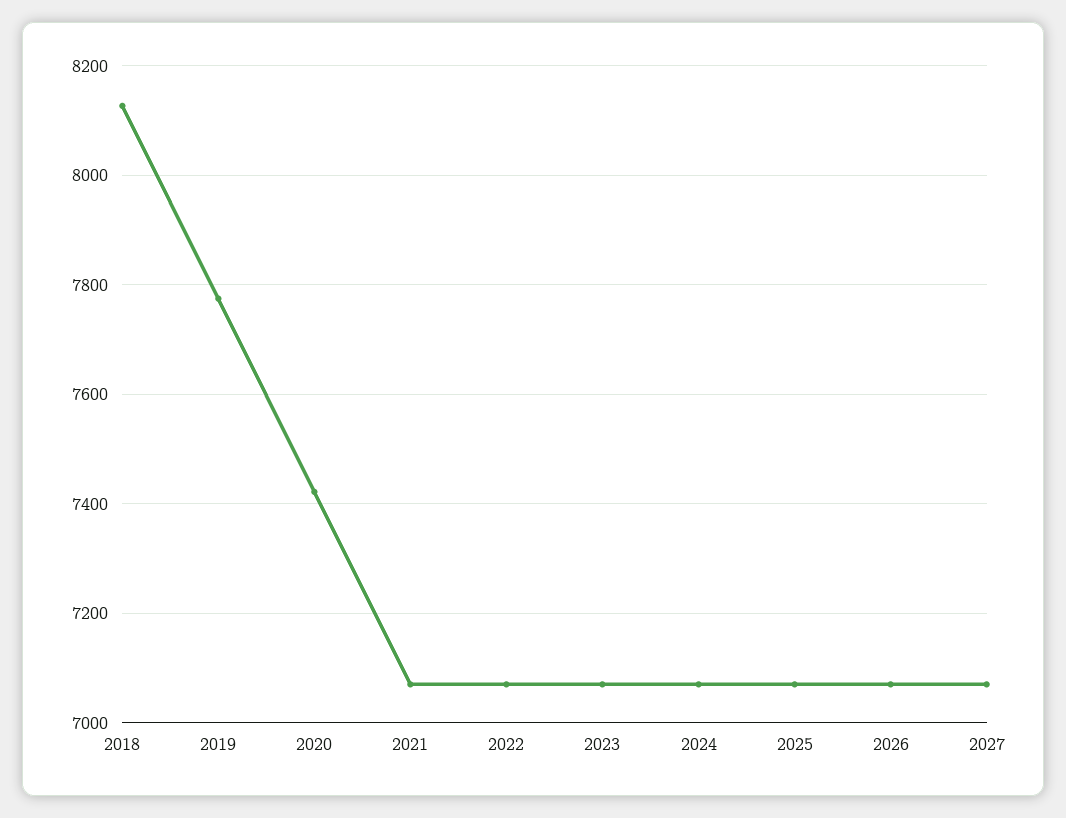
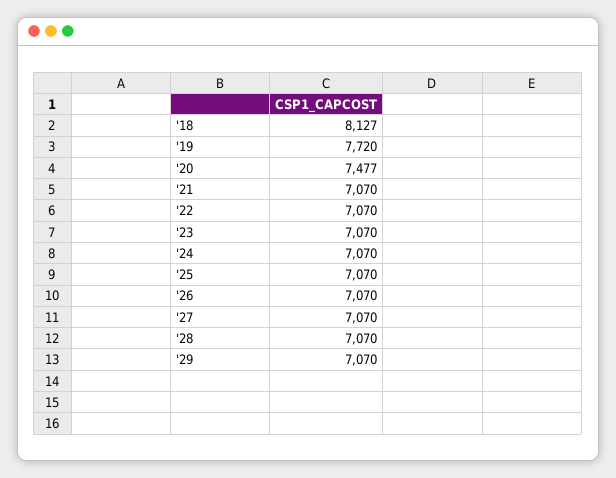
2019: 7780 -> 7720
2020: 7420 -> 7477
'28: none -> 7070
'29: none -> 7070

